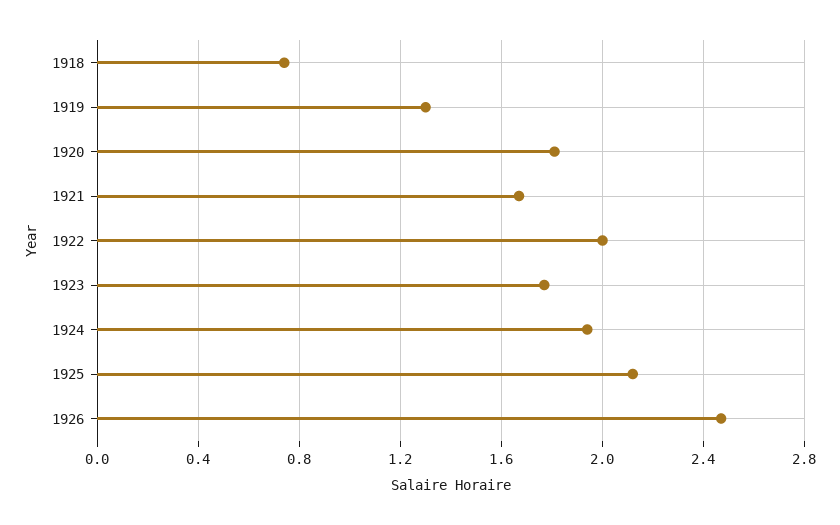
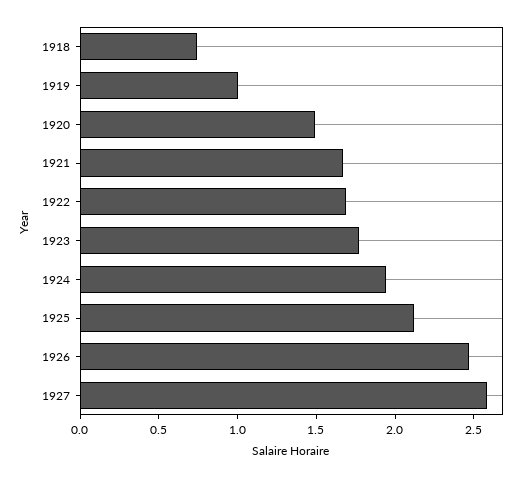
1919: 1.3 -> 1
1920: 1.8 -> 1.5
1922: 2 -> 1.7
1927: none -> 2.6

